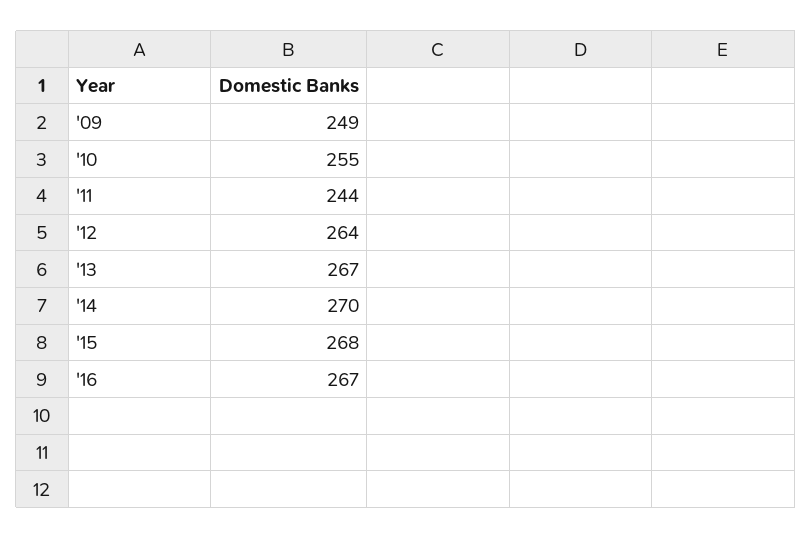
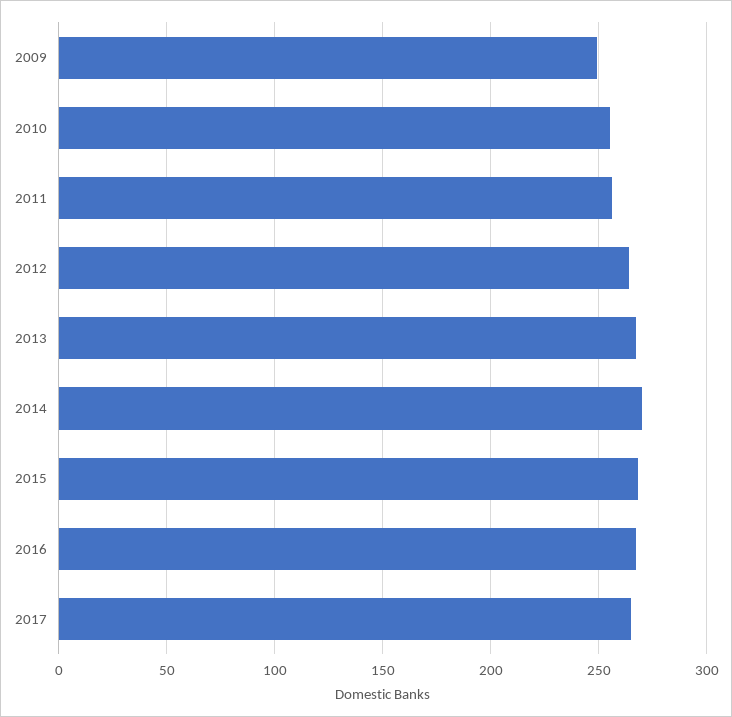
'11: 244 -> 255
2017: none -> 265

